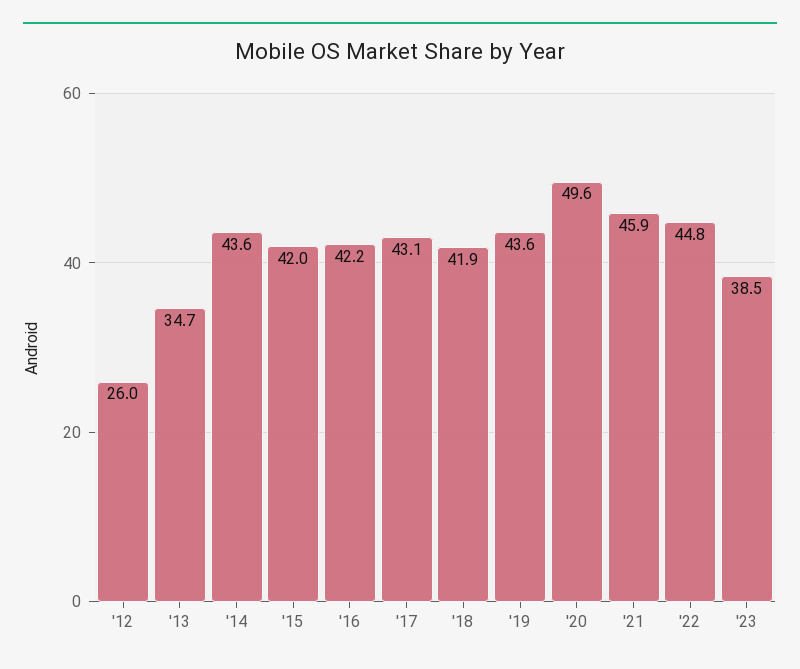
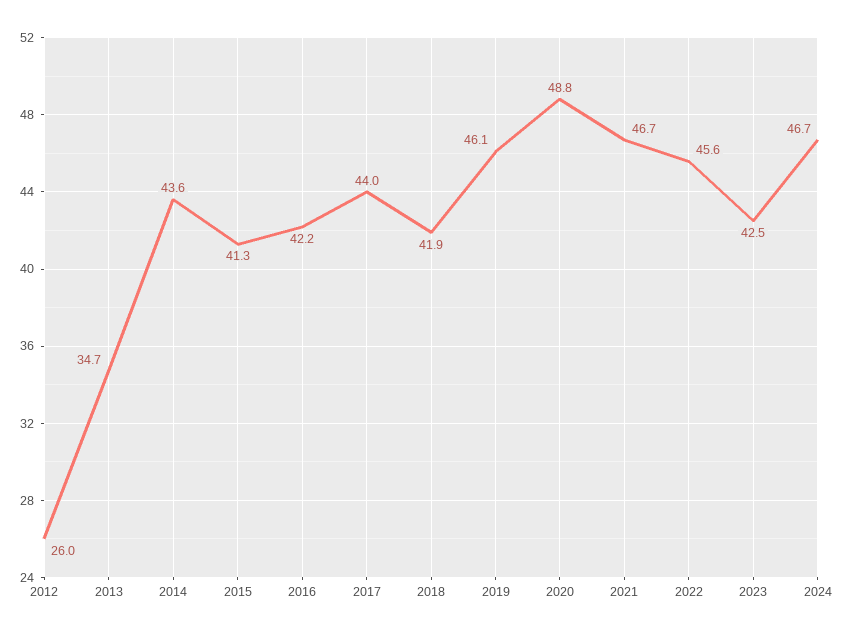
'15: 42 -> 41.3
'17: 43.1 -> 44
'19: 43.6 -> 46.1
'20: 49.6 -> 48.8
'21: 45.9 -> 46.7
'22: 44.8 -> 45.6
'23: 38.5 -> 42.5
2024: none -> 46.7

